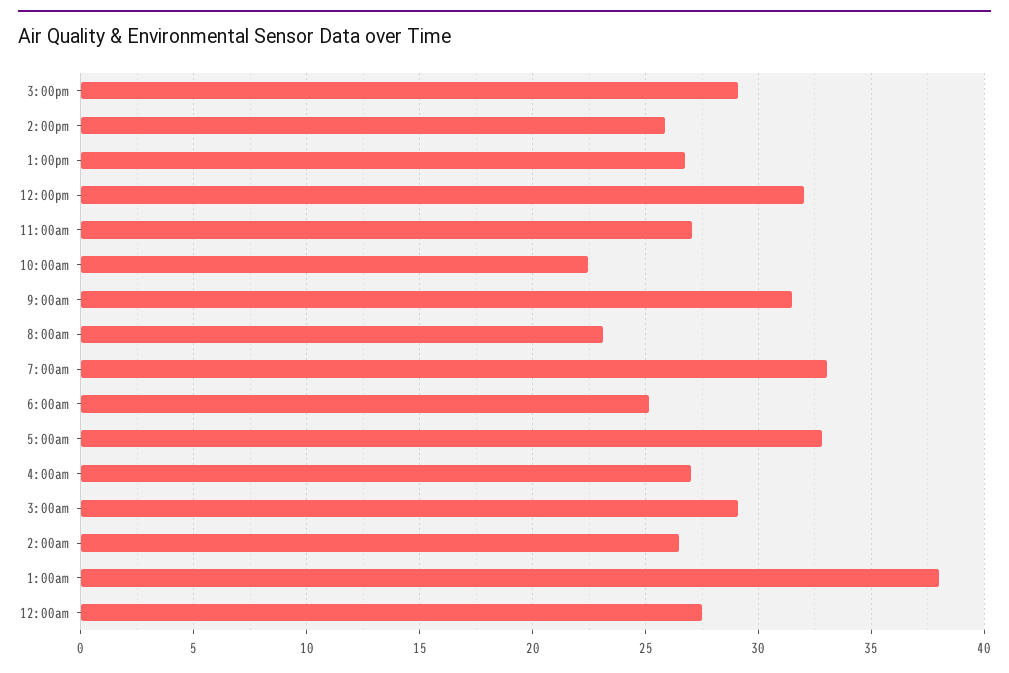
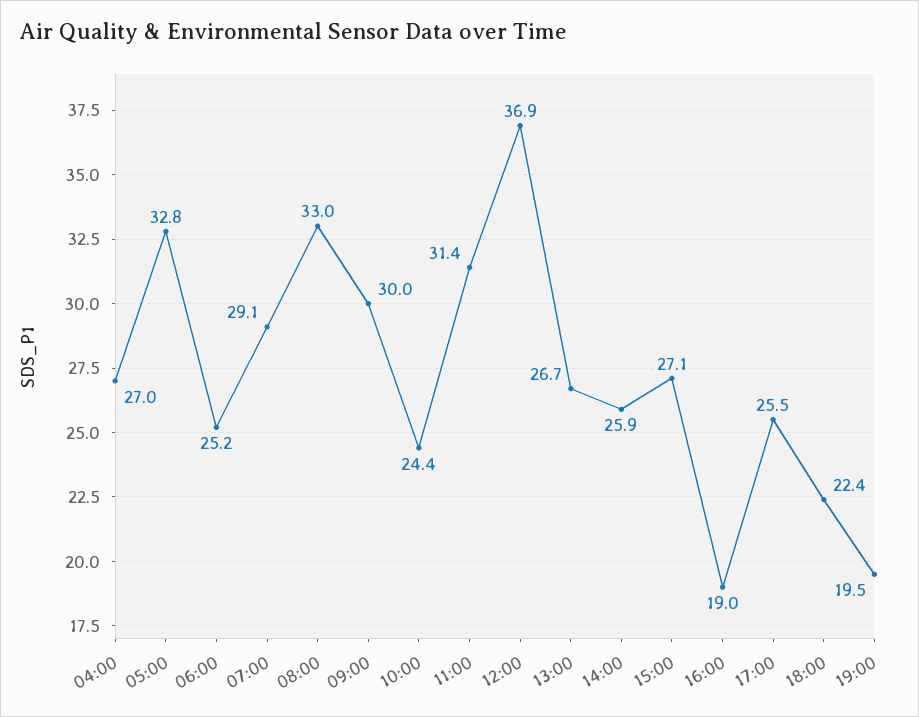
3:00pm: 29 -> 27.1
12:00pm: 32 -> 36.9
11:00am: 27 -> 31.4
10:00am: 22.5 -> 24.4
9:00am: 31.5 -> 30
8:00am: 23 -> 33
7:00am: 33 -> 29.1
3:00am: 29 -> none
2:00am: 26.5 -> none
1:00am: 38 -> none
12:00am: 27.5 -> none
16:00: none -> 19
17:00: none -> 25.5
18:00: none -> 22.4
19:00: none -> 19.5

